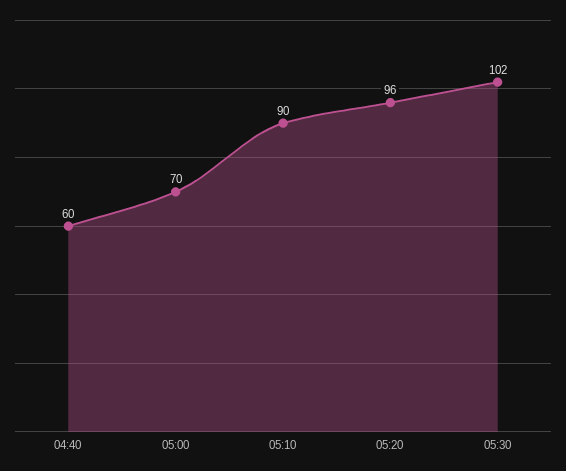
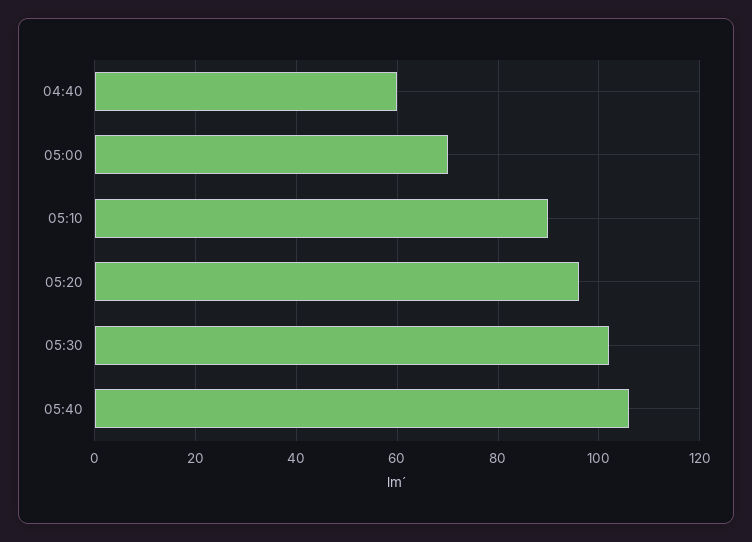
05:40: none -> 105

